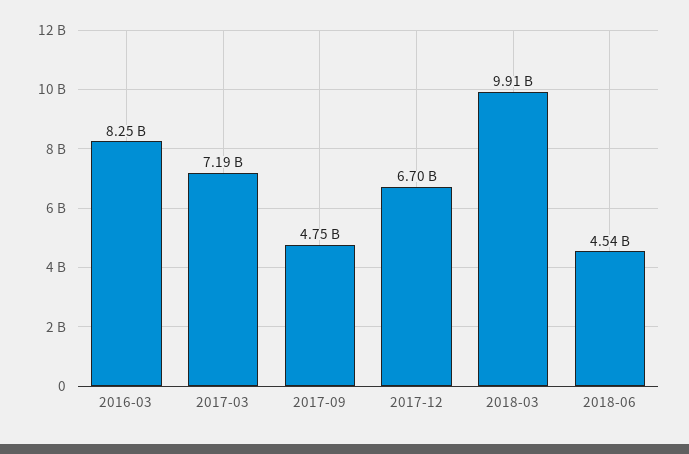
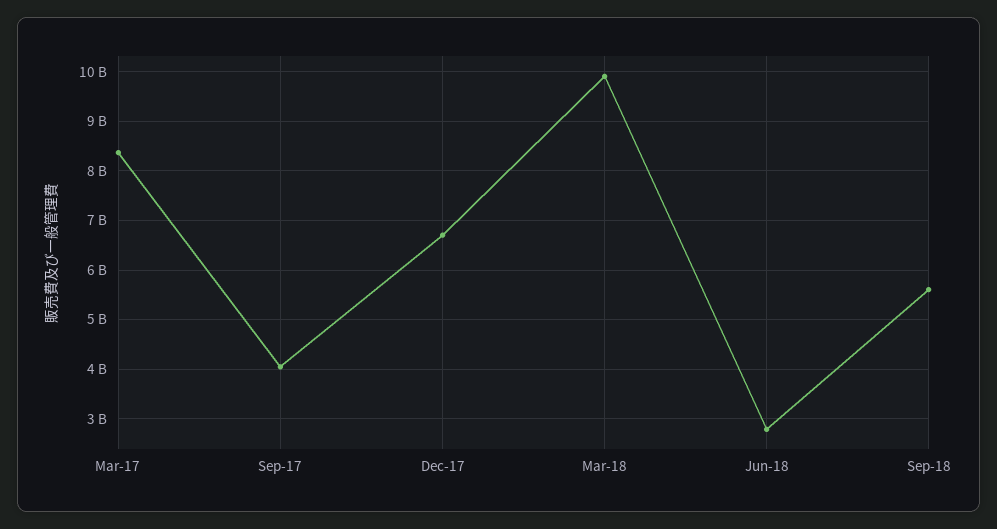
2016-03: 8250000000 -> none
2017-03: 7190000000 -> 8400000000
2017-09: 4750000000 -> 4000000000
2018-06: 4540000000 -> 2800000000
Sep-18: none -> 5600000000

